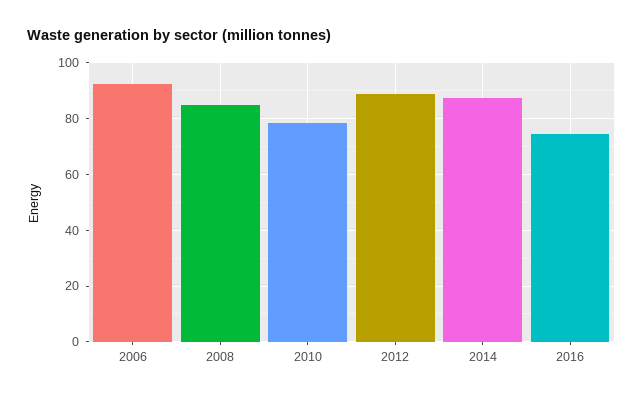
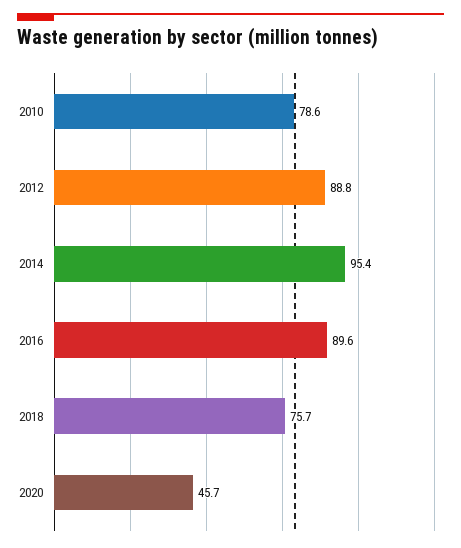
2006: 92.5 -> none
2008: 85 -> none
2014: 87.5 -> 95.4
2016: 75 -> 89.6
2018: none -> 75.7
2020: none -> 45.7

